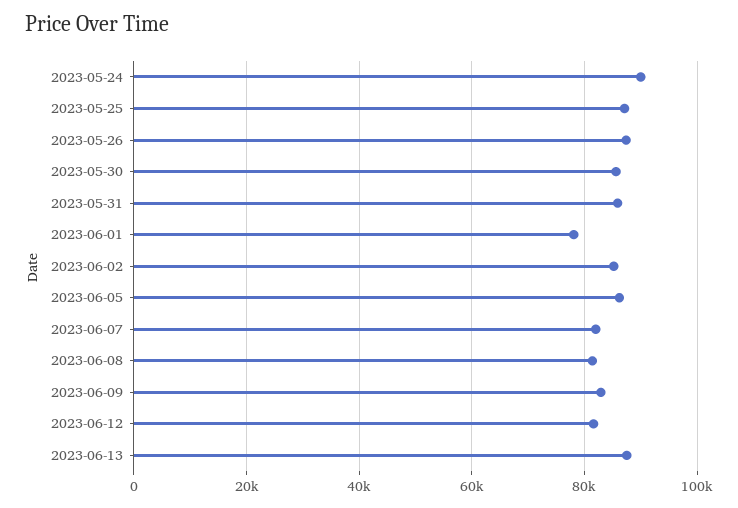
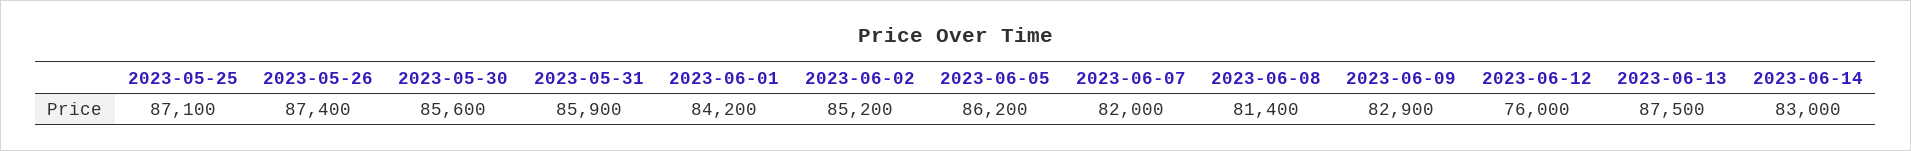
2023-05-24: 90000 -> none
2023-06-01: 78000 -> 84200
2023-06-12: 82000 -> 76000
2023-06-14: none -> 83000

